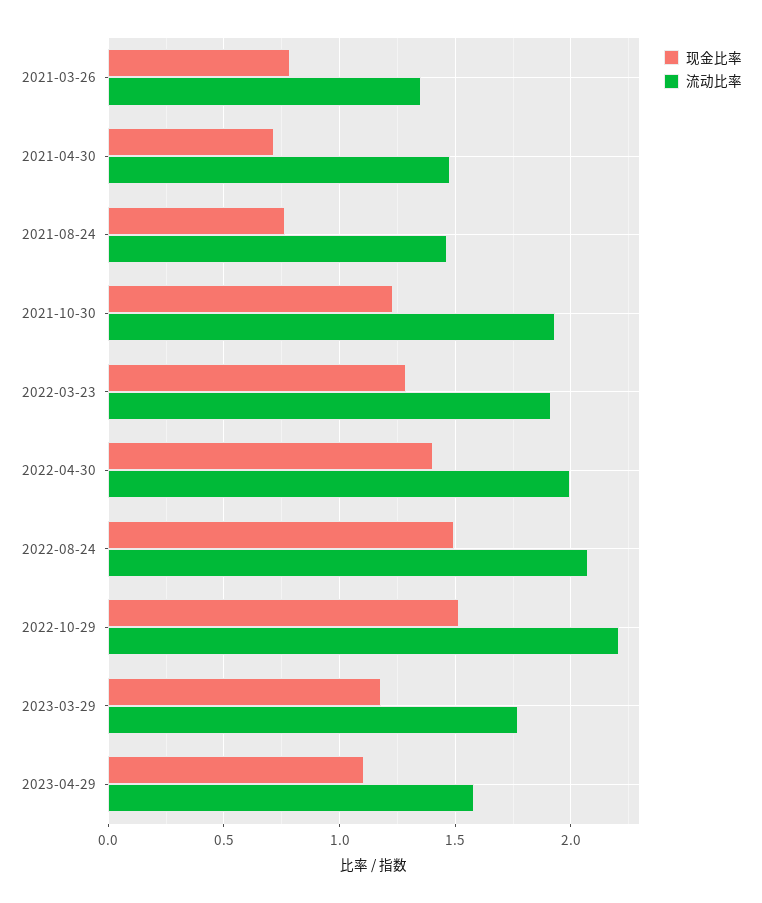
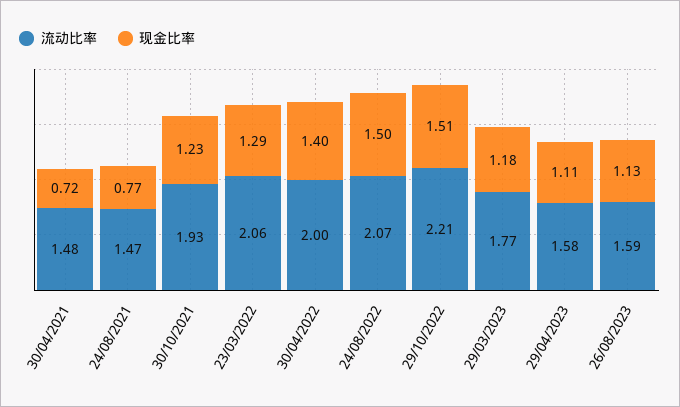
现金比率, 2021-03-26: 0.8 -> none
流动比率, 2021-03-26: 1.35 -> none
流动比率, 2022-03-23: 1.9 -> 2.06
流动比率, 26/08/2023: none -> 1.59
现金比率, 26/08/2023: none -> 1.13

